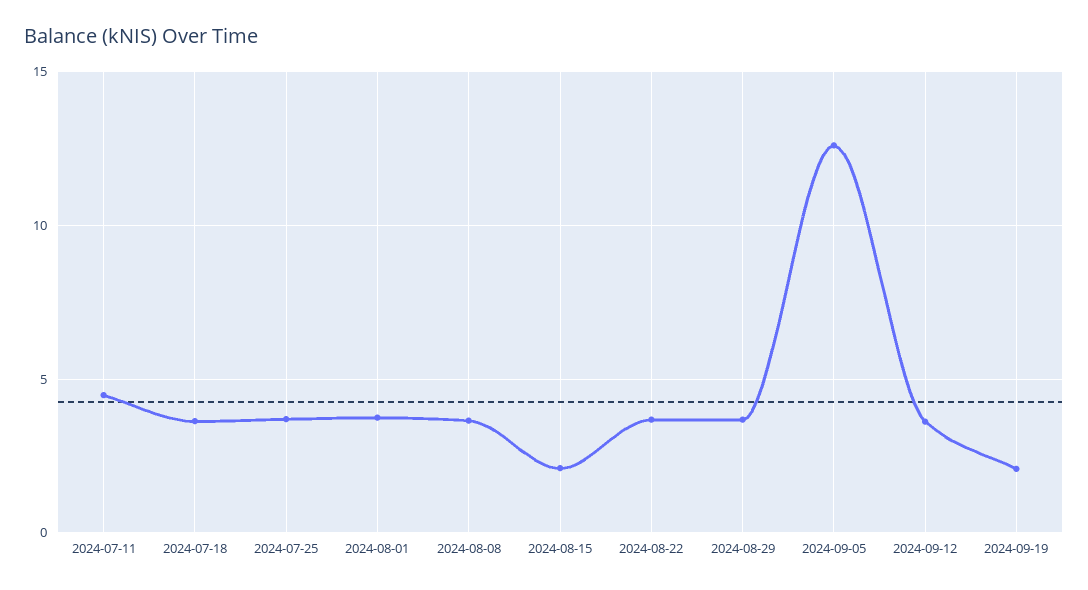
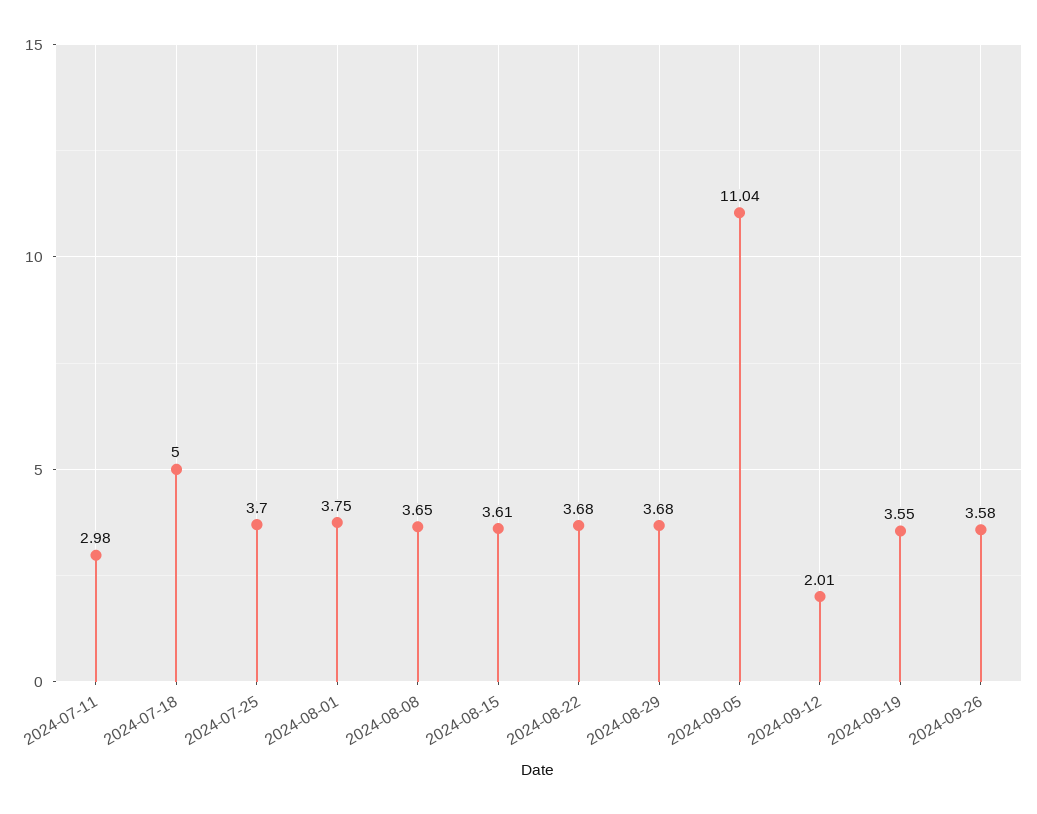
2024-07-11: 4.5 -> 2.98
2024-07-18: 3.5 -> 5
2024-08-15: 2 -> 3.61
2024-09-05: 12.5 -> 11.04
2024-09-12: 3.5 -> 2.01
2024-09-19: 2 -> 3.55
2024-09-26: none -> 3.58

